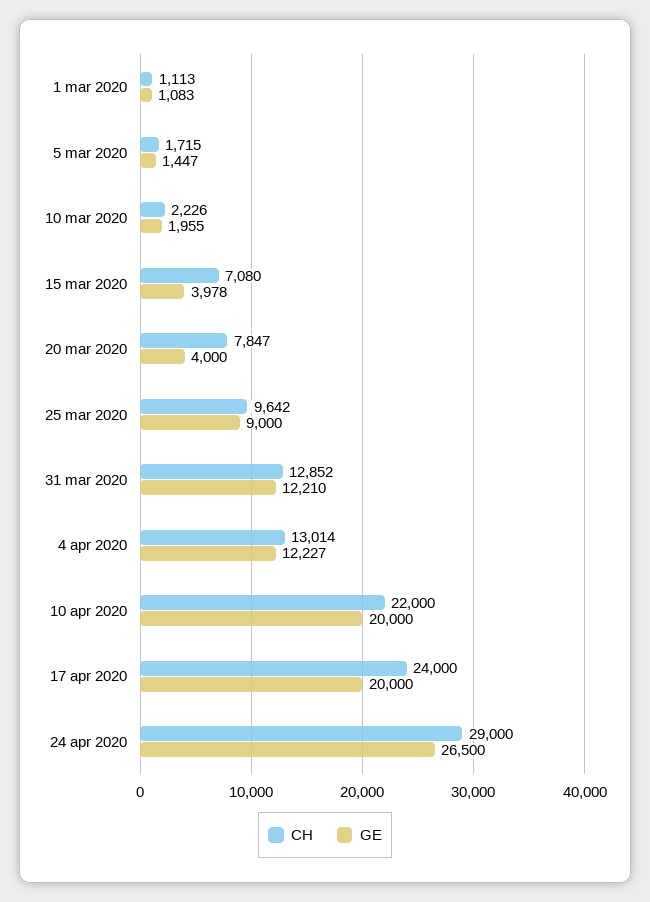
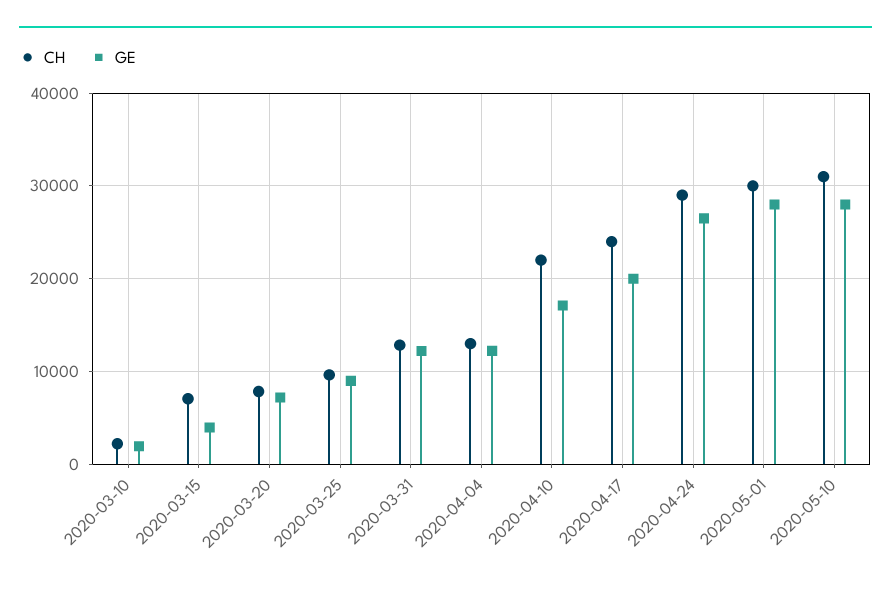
CH, 1 mar 2020: 1113 -> none
GE, 1 mar 2020: 1083 -> none
CH, 5 mar 2020: 1715 -> none
GE, 5 mar 2020: 1447 -> none
GE, 20 mar 2020: 4000 -> 7000
GE, 10 apr 2020: 20000 -> 17000
CH, 2020-05-01: none -> 30000
GE, 2020-05-01: none -> 28000
CH, 2020-05-10: none -> 31000
GE, 2020-05-10: none -> 28000

